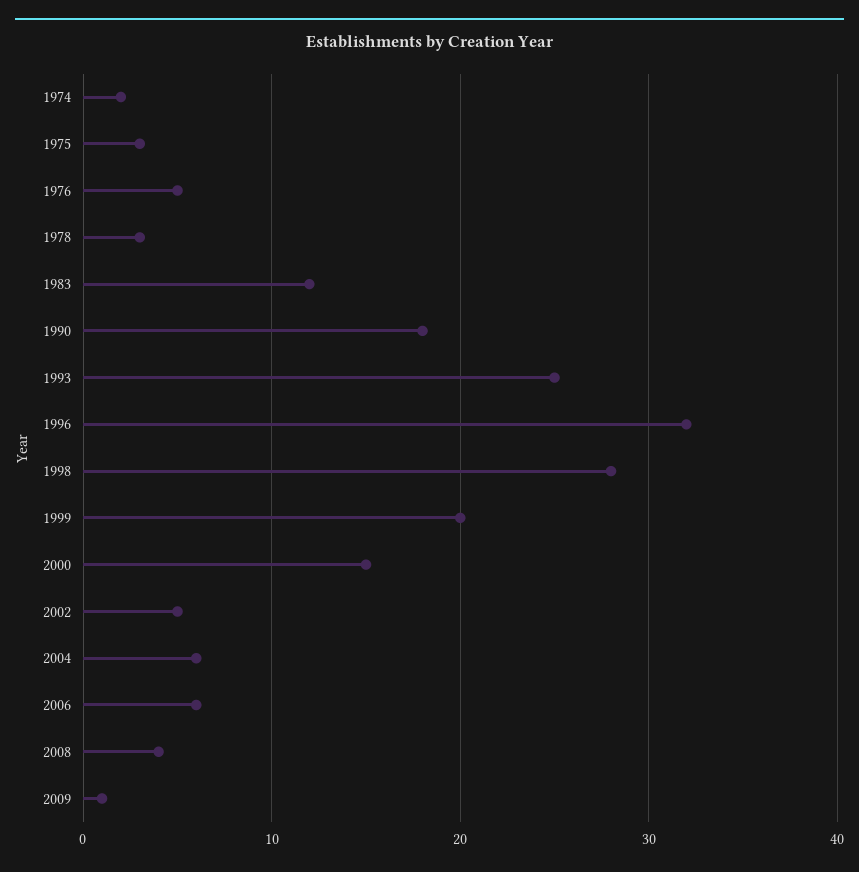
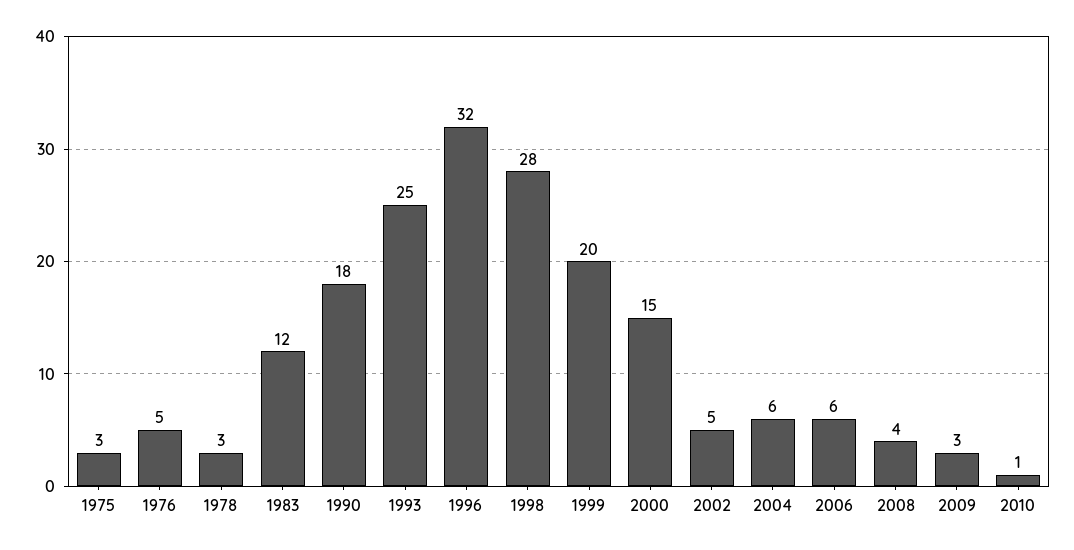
1974: 2 -> none
2009: 1 -> 3
2010: none -> 1

